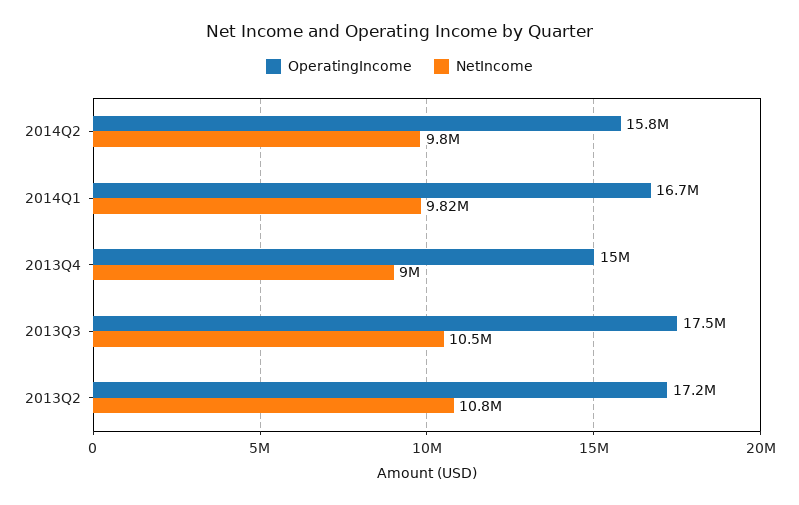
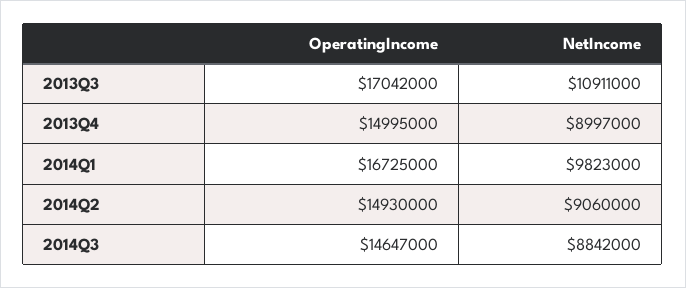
OperatingIncome, 2014Q2: 15800000 -> 14930000
NetIncome, 2014Q2: 9800000 -> 9060000
OperatingIncome, 2013Q3: 17500000 -> 17042000
NetIncome, 2013Q3: 10500000 -> 10911000
OperatingIncome, 2013Q2: 17200000 -> none
NetIncome, 2013Q2: 10800000 -> none
OperatingIncome, 2014Q3: none -> 14647000
NetIncome, 2014Q3: none -> 8842000

